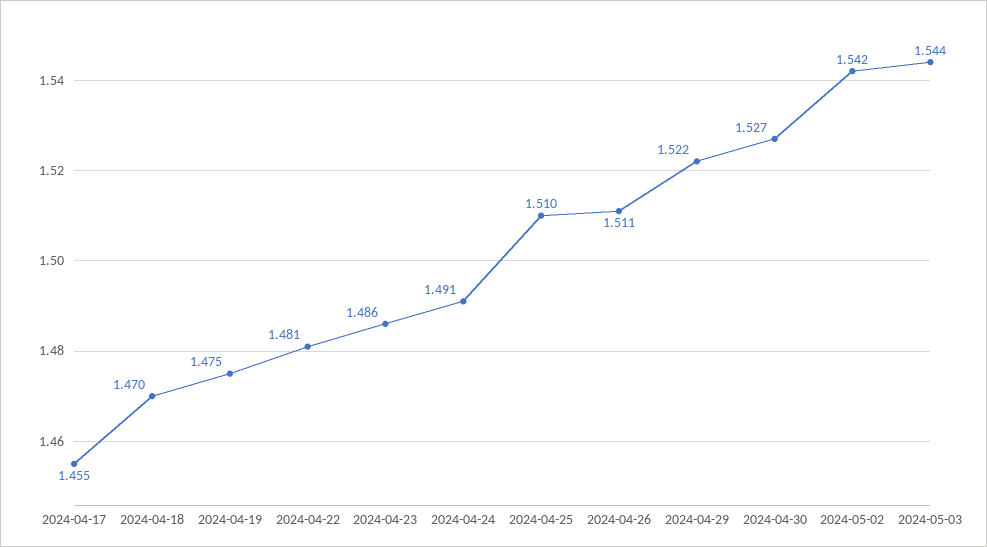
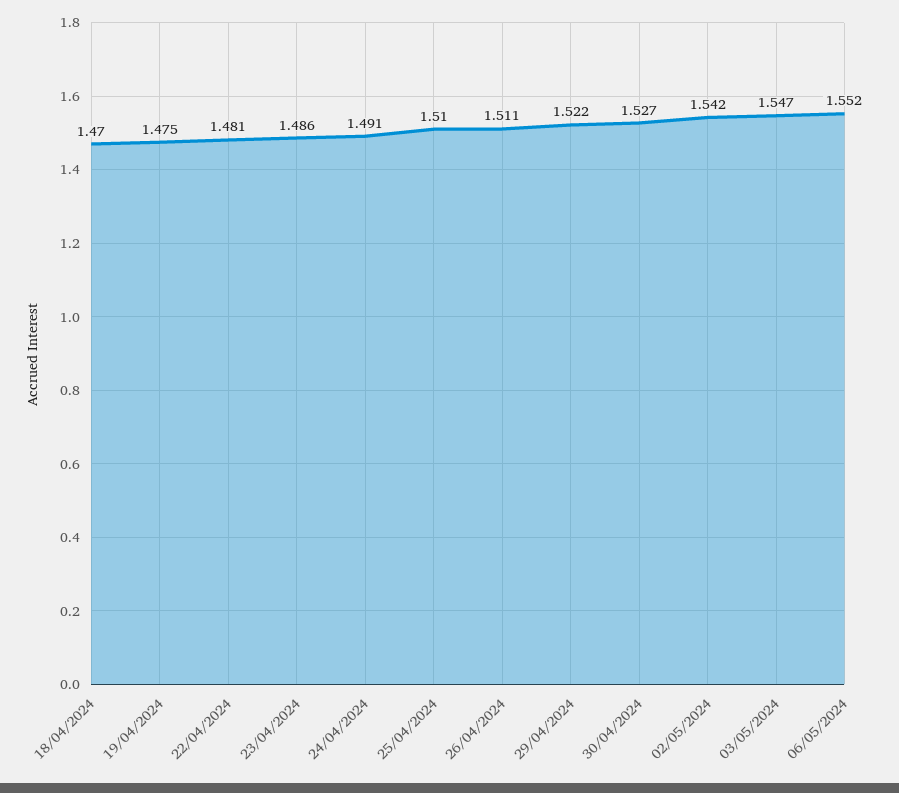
2024-04-17: 1.455 -> none
2024-05-03: 1.544 -> 1.547
06/05/2024: none -> 1.552

